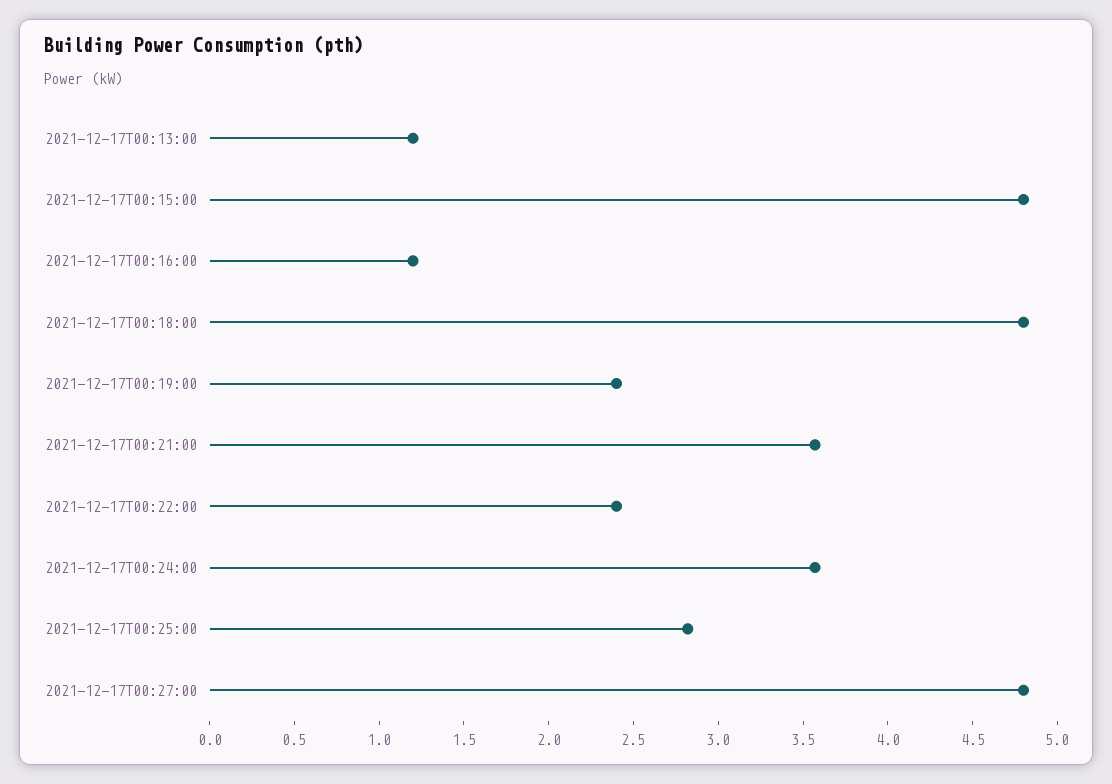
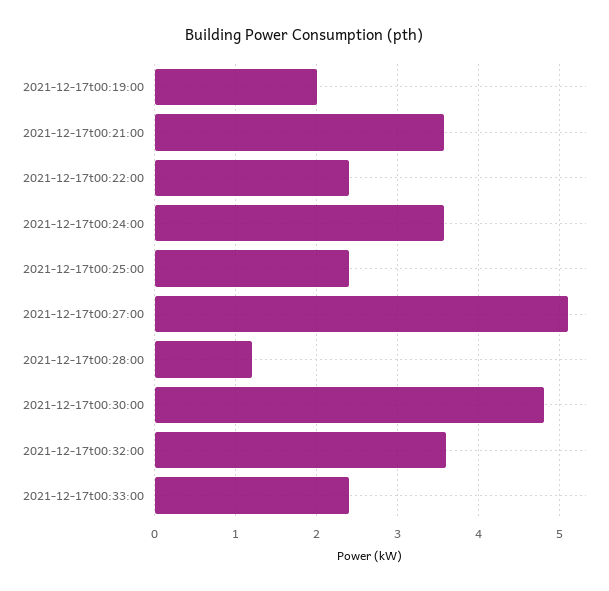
2021-12-17T00:13:00: 1.2 -> none
2021-12-17T00:15:00: 4.8 -> none
2021-12-17T00:16:00: 1.2 -> none
2021-12-17T00:18:00: 4.8 -> none
2021-12-17T00:19:00: 2.4 -> 2
2021-12-17T00:25:00: 2.8 -> 2.4
2021-12-17T00:27:00: 4.8 -> 5.1
2021-12-17t00:28:00: none -> 1.2
2021-12-17t00:30:00: none -> 4.8
2021-12-17t00:32:00: none -> 3.6
2021-12-17t00:33:00: none -> 2.4

